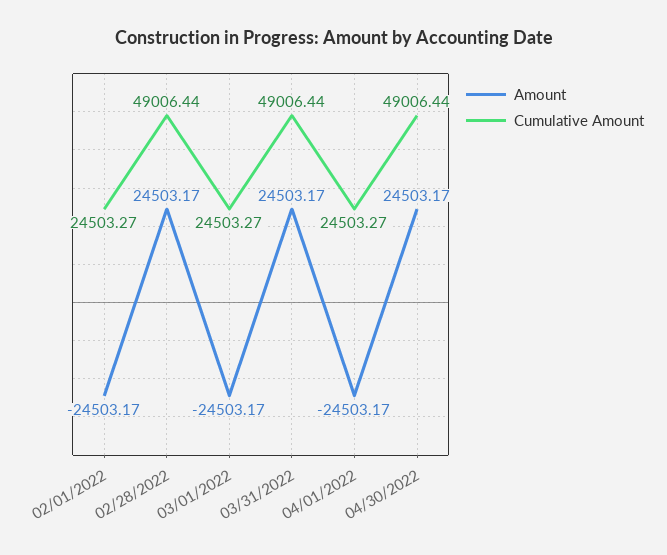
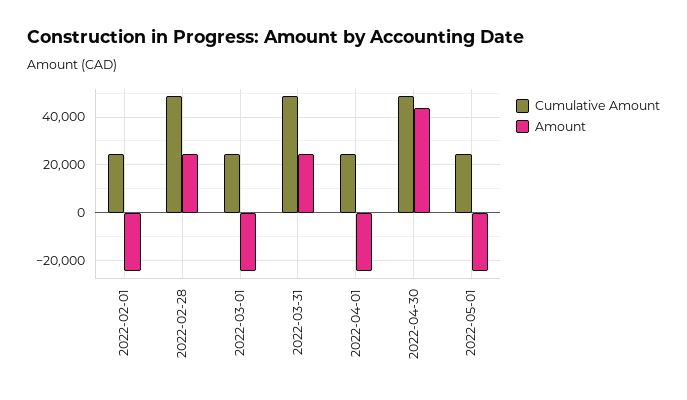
Amount, 04/30/2022: 24503.17 -> 45000
Cumulative Amount, 2022-05-01: none -> 25000
Amount, 2022-05-01: none -> -25000

